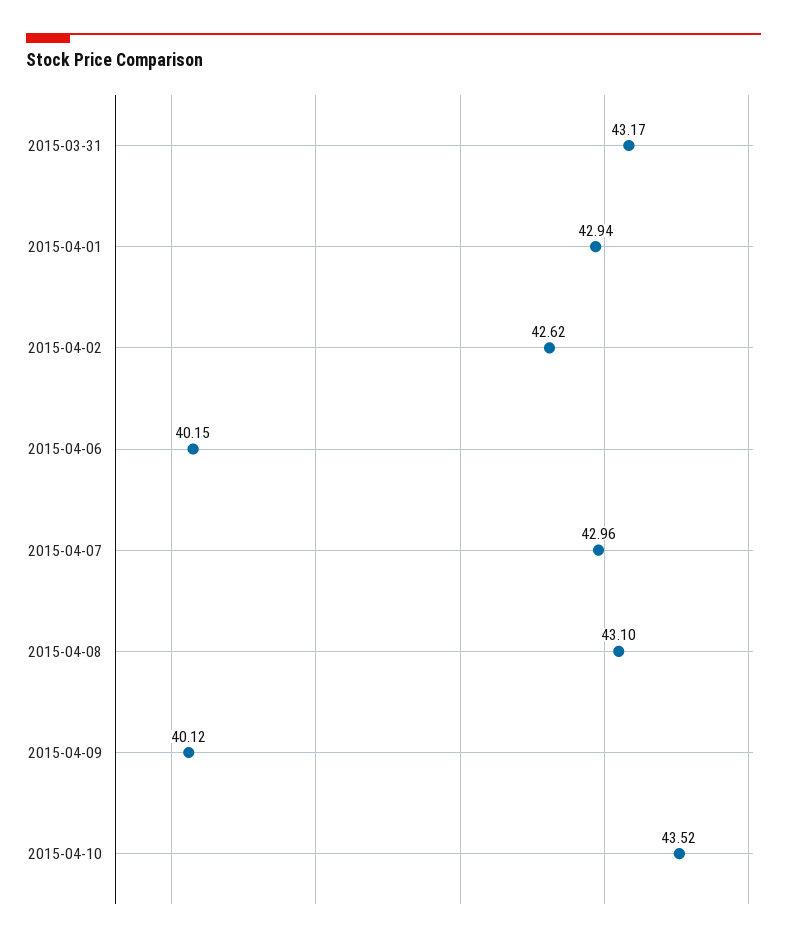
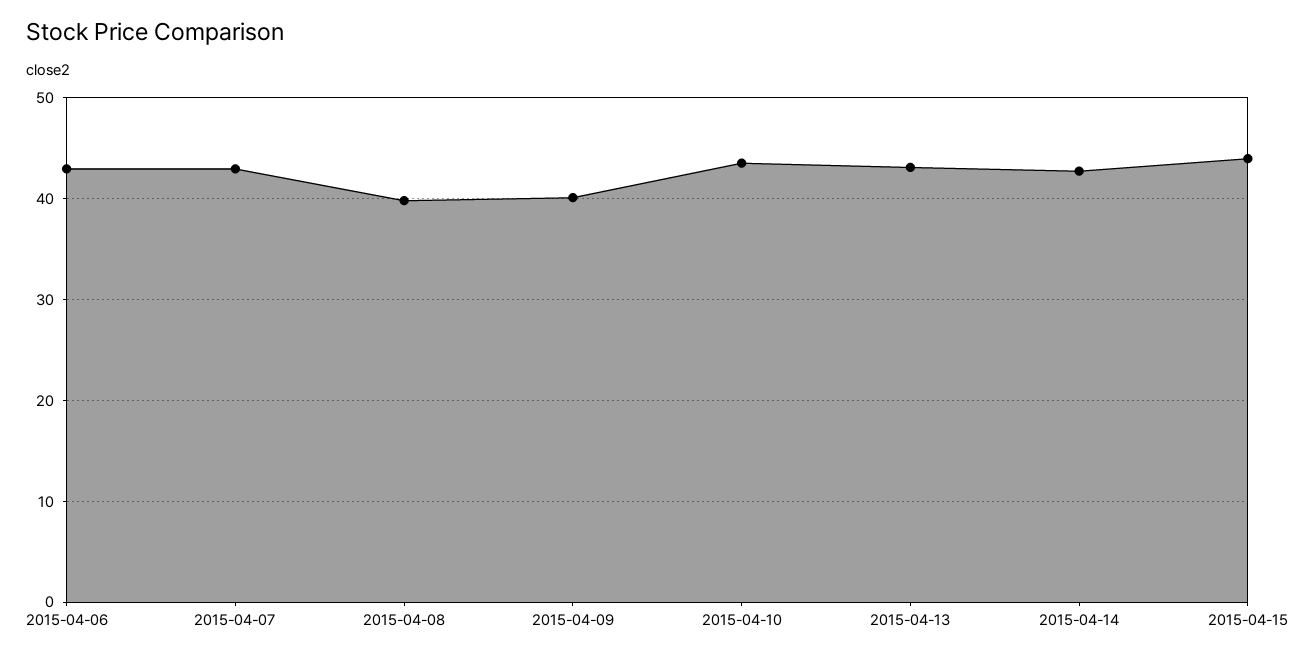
2015-03-31: 43.17 -> none
2015-04-01: 42.94 -> none
2015-04-02: 42.62 -> none
2015-04-06: 40.15 -> 43
2015-04-08: 43.1 -> 40
2015-04-13: none -> 43
2015-04-14: none -> 43
2015-04-15: none -> 44

